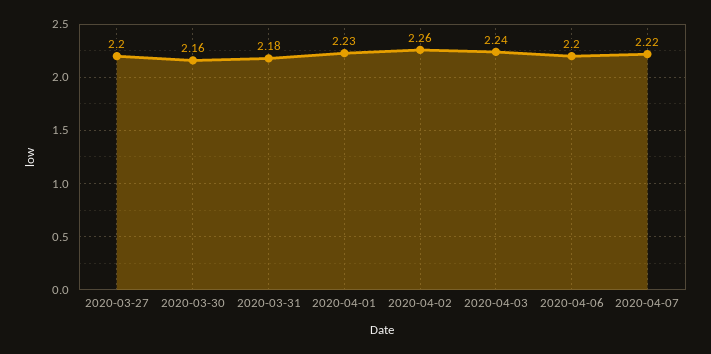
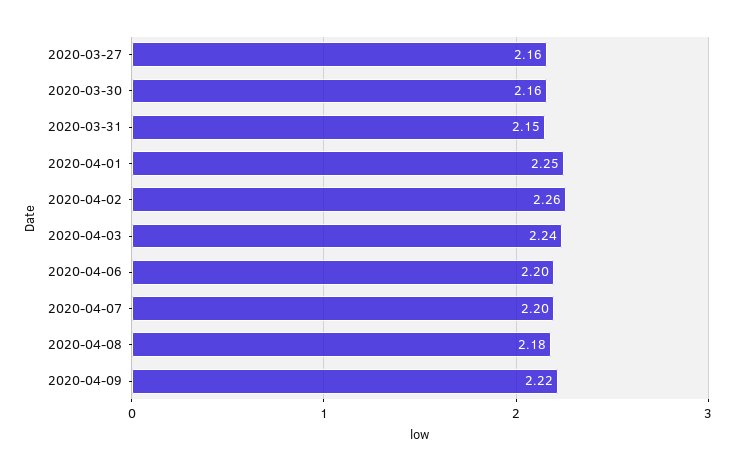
2020-03-27: 2.2 -> 2.16
2020-03-31: 2.18 -> 2.15
2020-04-01: 2.23 -> 2.25
2020-04-07: 2.22 -> 2.2
2020-04-08: none -> 2.18
2020-04-09: none -> 2.22

